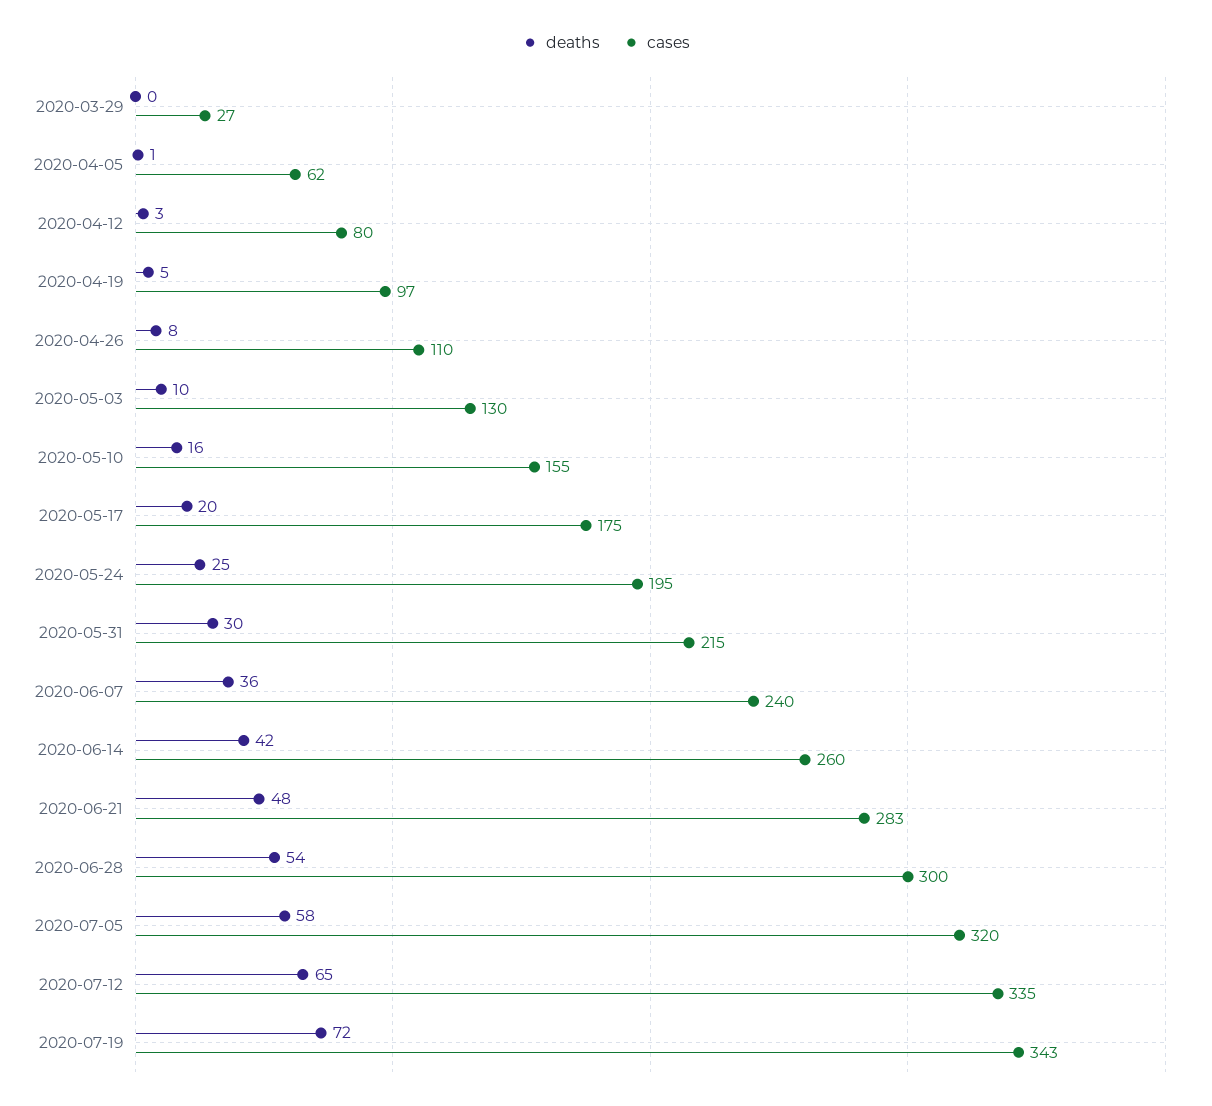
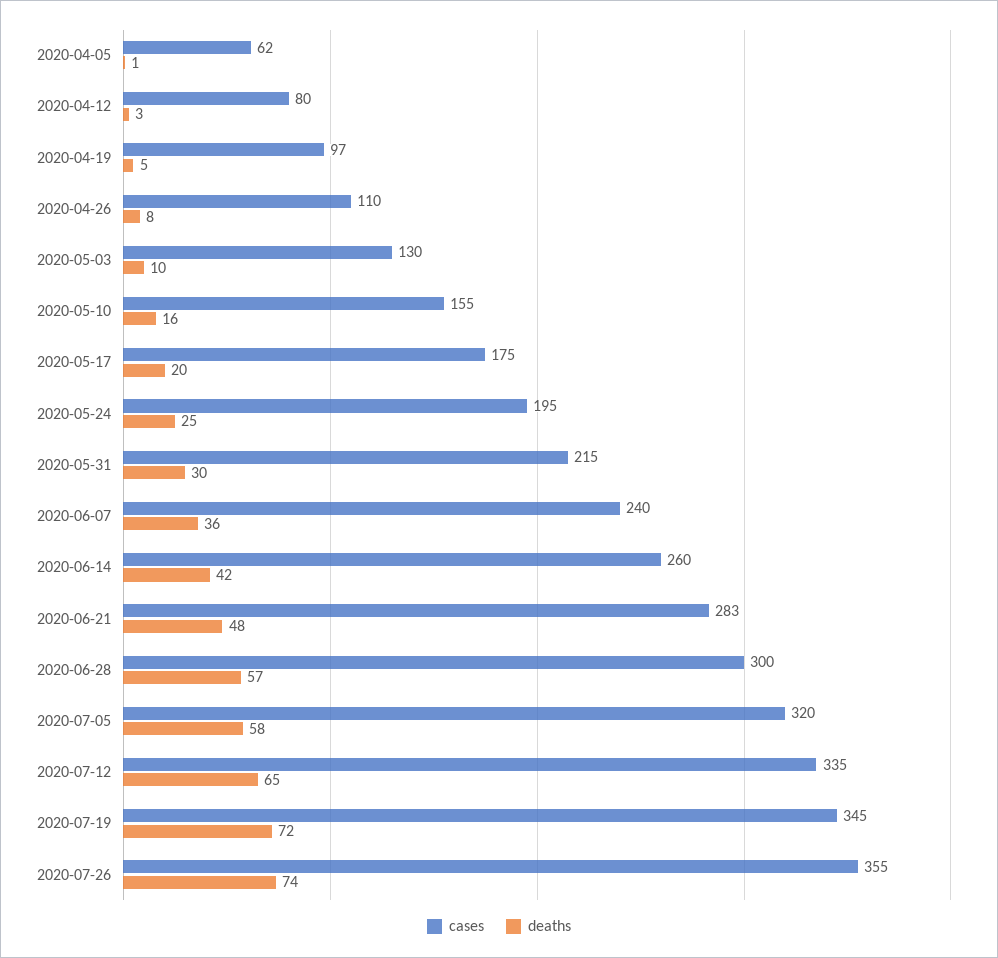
deaths, 2020-03-29: 0 -> none
cases, 2020-03-29: 27 -> none
deaths, 2020-06-28: 54 -> 57
cases, 2020-07-19: 343 -> 345
cases, 2020-07-26: none -> 355
deaths, 2020-07-26: none -> 74

